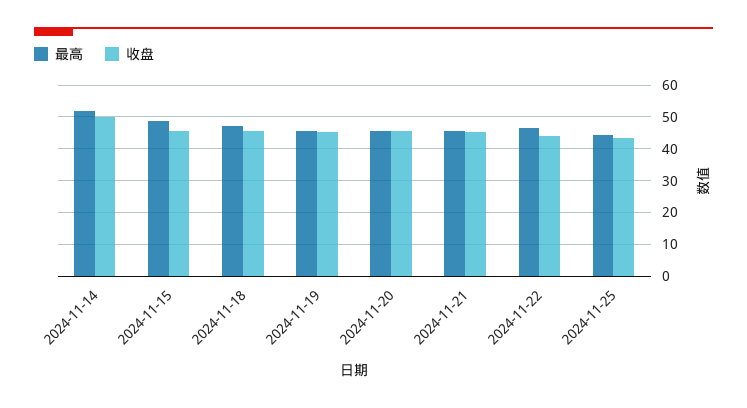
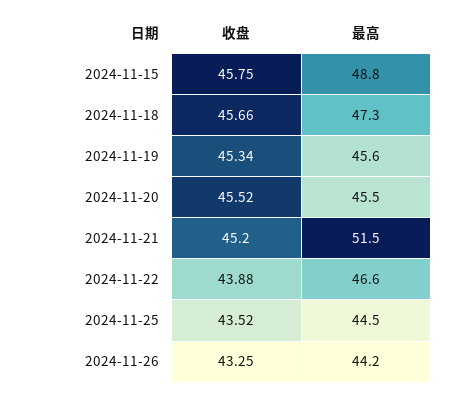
最高, 2024-11-14: 52 -> none
收盘, 2024-11-14: 50 -> none
最高, 2024-11-21: 46 -> 51.5
收盘, 2024-11-26: none -> 43.25
最高, 2024-11-26: none -> 44.2

